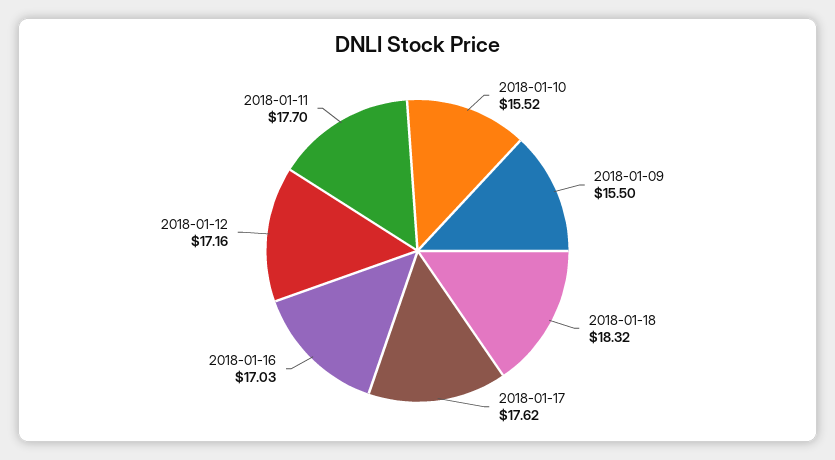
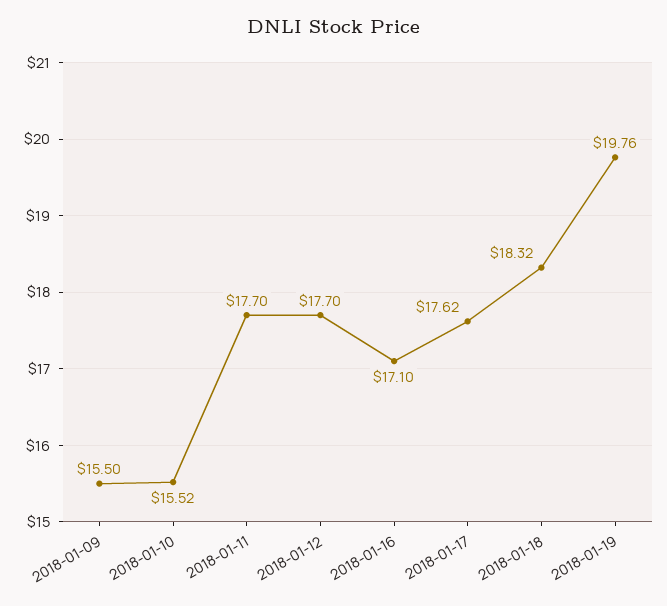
2018-01-16: 17.03 -> 17.1
2018-01-12: 17.16 -> 17.7
2018-01-19: none -> 19.76

